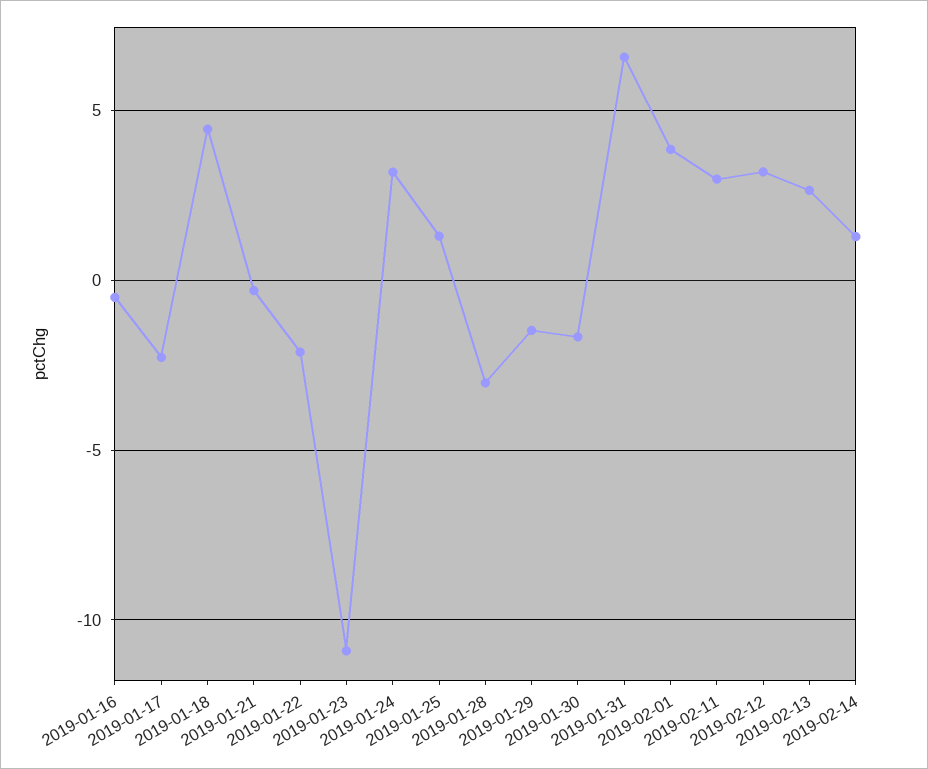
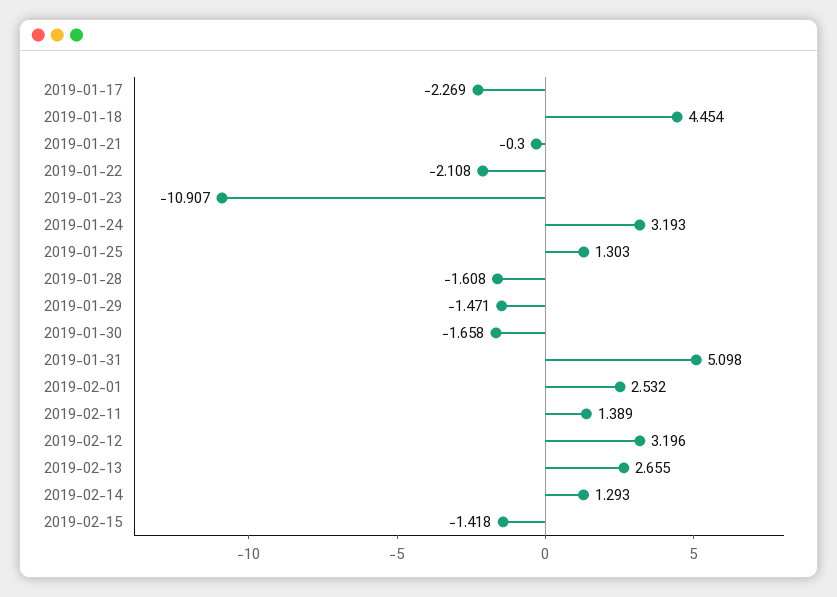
2019-01-16: -0.5 -> none
2019-01-28: -3 -> -1.608
2019-01-31: 6.5 -> 5.098
2019-02-01: 4 -> 2.532
2019-02-11: 3 -> 1.389
2019-02-15: none -> -1.418

